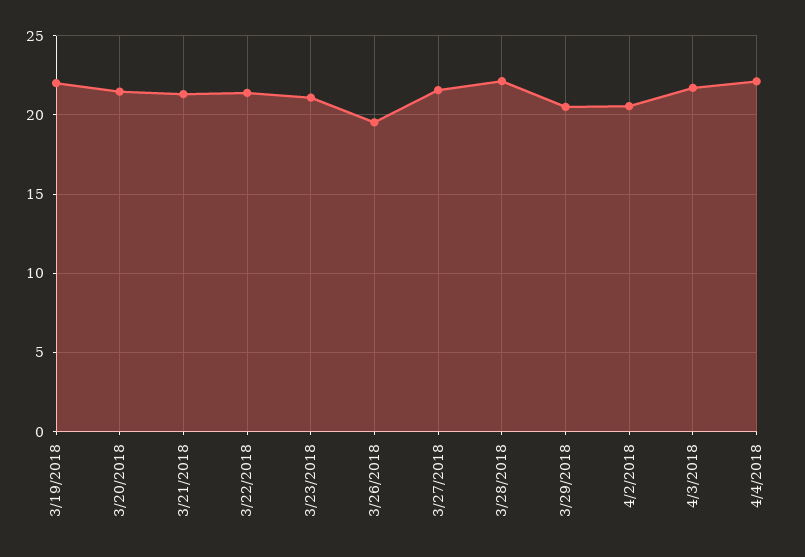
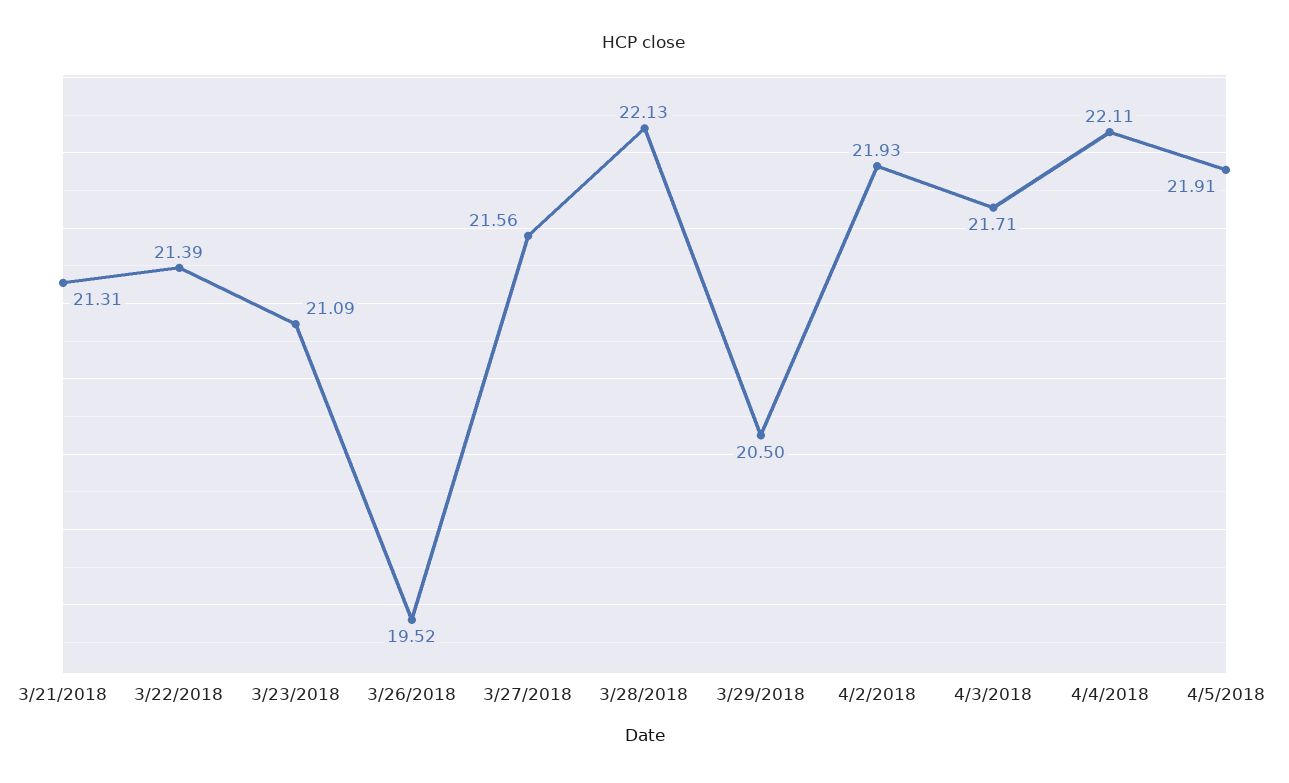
3/19/2018: 22 -> none
3/20/2018: 21.5 -> none
4/2/2018: 20.5 -> 21.93
4/5/2018: none -> 21.91

